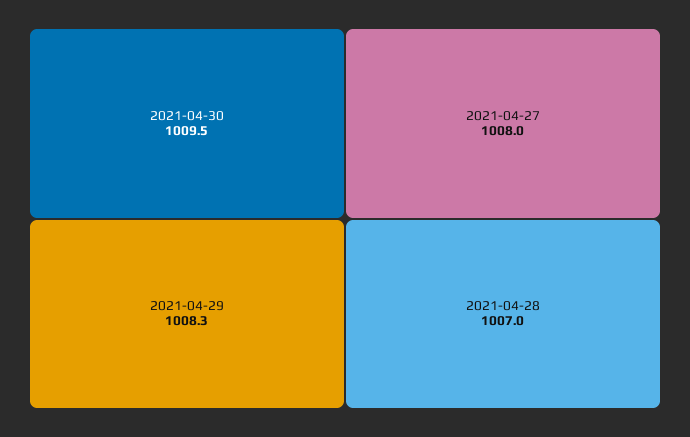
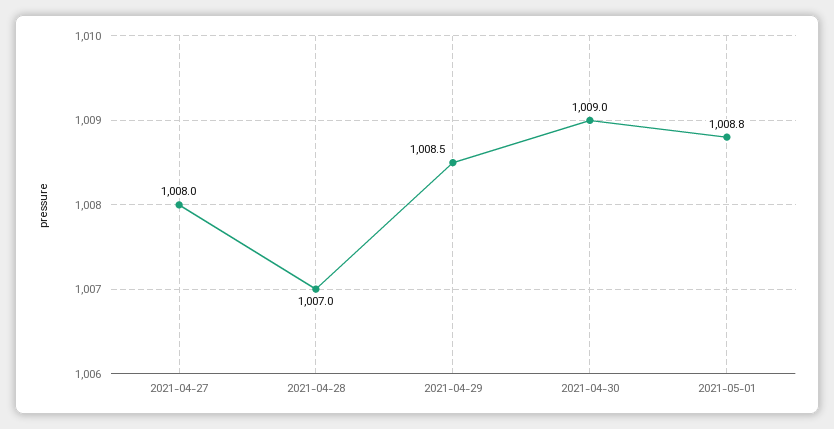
2021-04-30: 1009.5 -> 1009
2021-04-29: 1008.3 -> 1008.5
2021-05-01: none -> 1008.8

